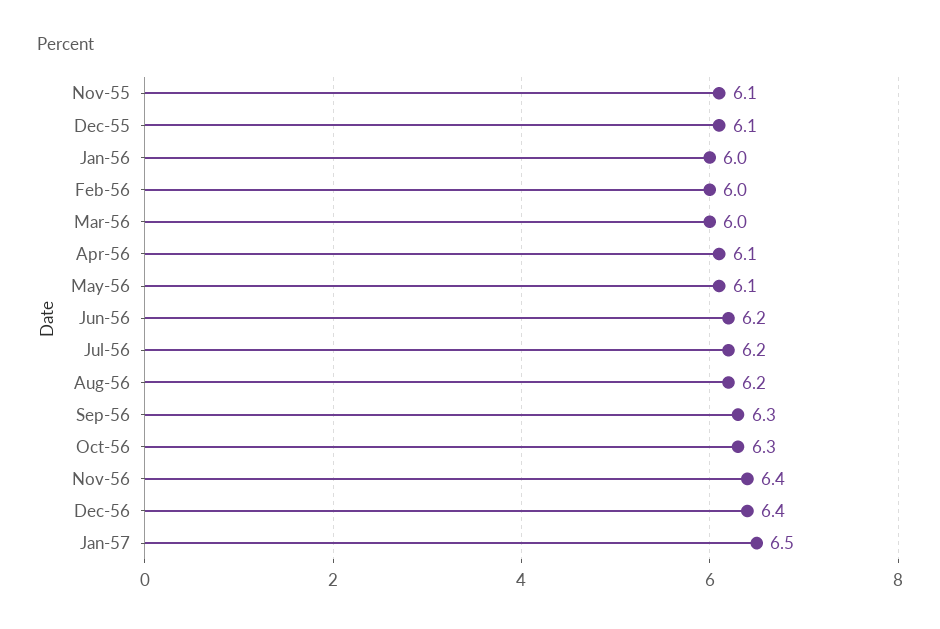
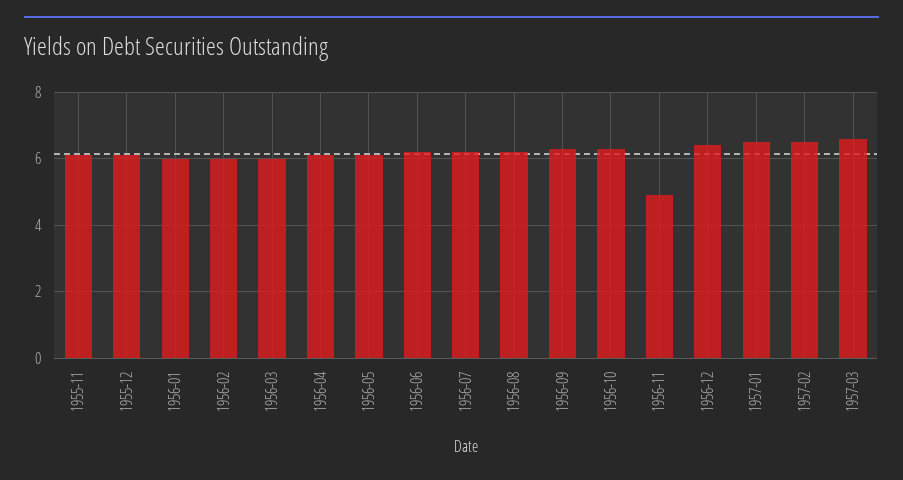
Nov-56: 6.4 -> 5
1957-02: none -> 6.5
1957-03: none -> 6.5

